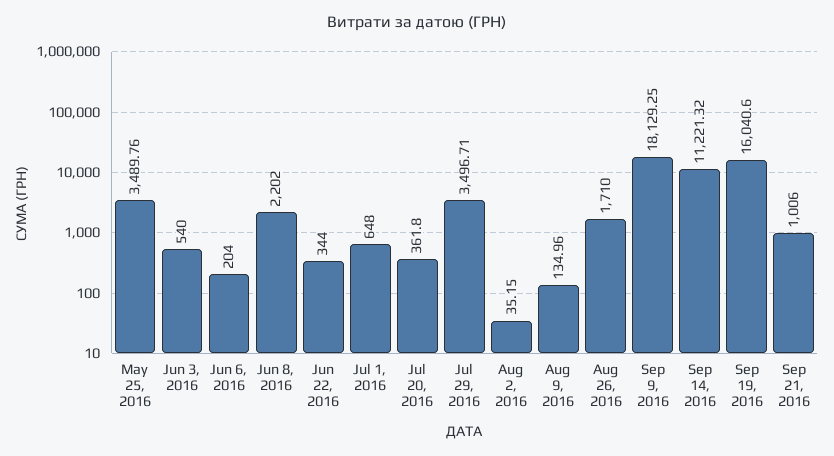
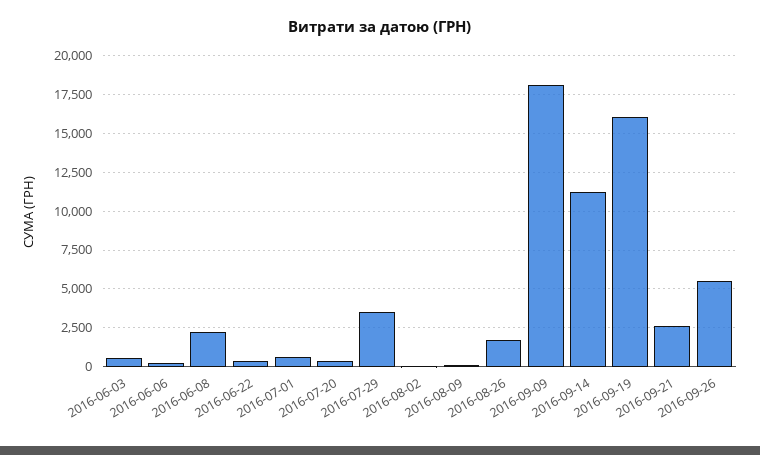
May 25, 2016: 3489.76 -> none
Sep 21, 2016: 1006 -> 2500
2016-09-26: none -> 5500

